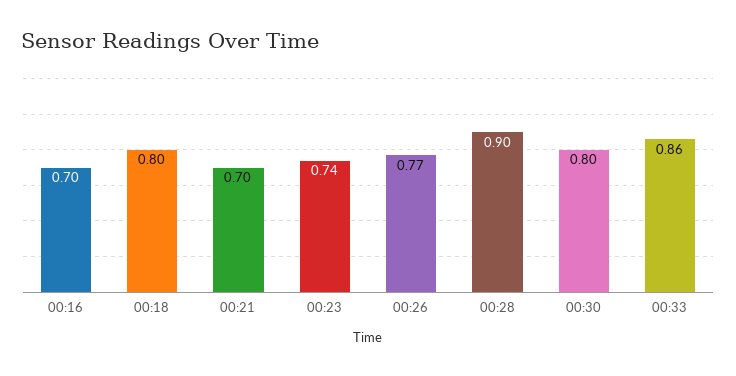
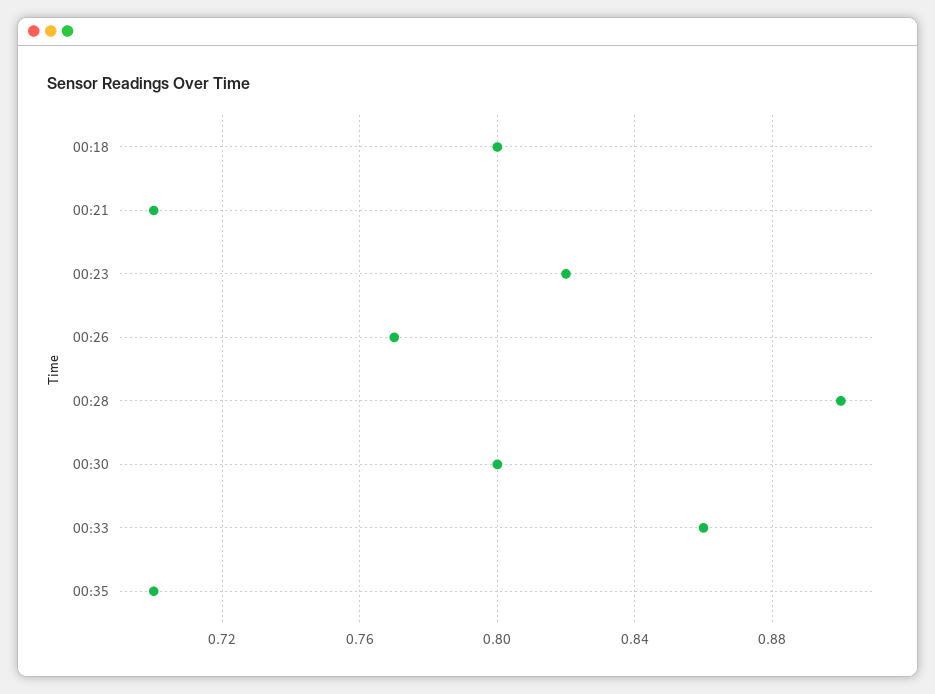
00:16: 0.7 -> none
00:23: 0.74 -> 0.82
00:35: none -> 0.7

